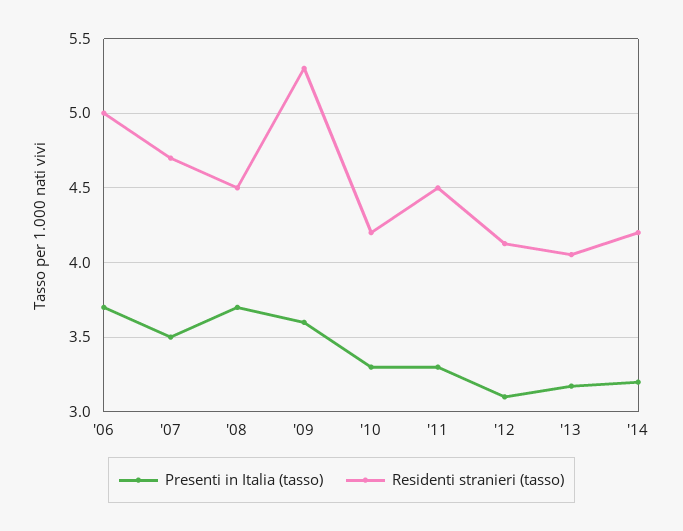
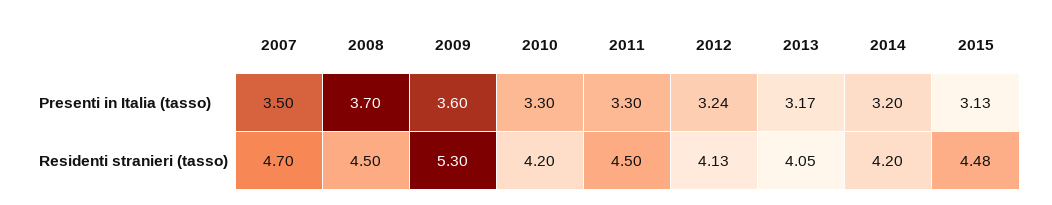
Presenti in Italia (tasso), '06: 3.7 -> none
Residenti stranieri (tasso), '06: 5 -> none
Presenti in Italia (tasso), '12: 3.1 -> 3.24
Presenti in Italia (tasso), 2015: none -> 3.13
Residenti stranieri (tasso), 2015: none -> 4.48

